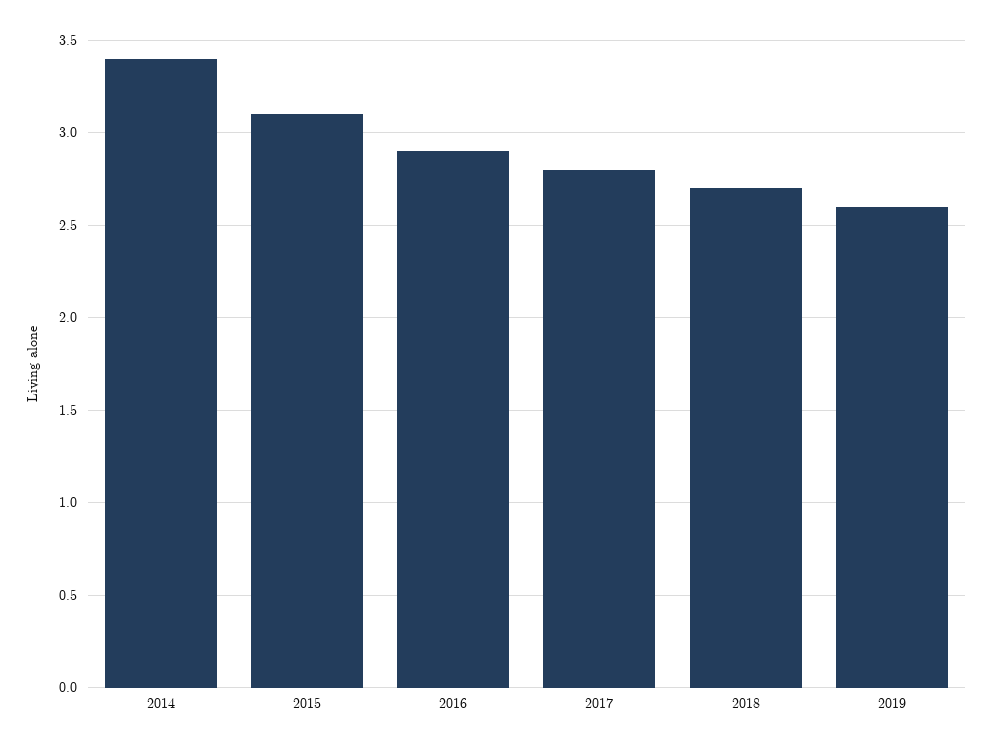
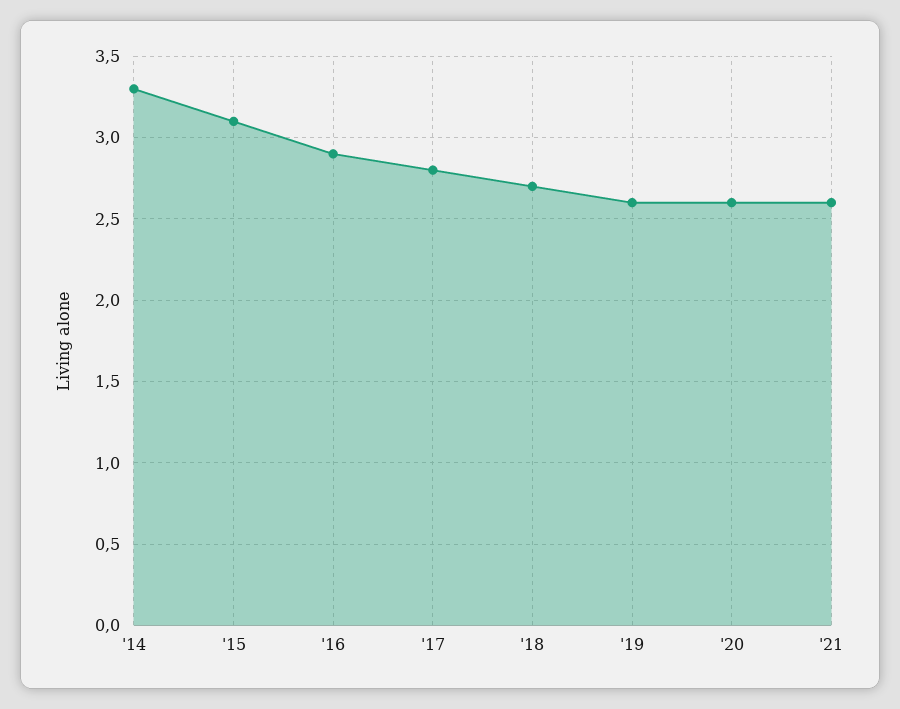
2014: 3.4 -> 3.3
'20: none -> 2.6
'21: none -> 2.6

